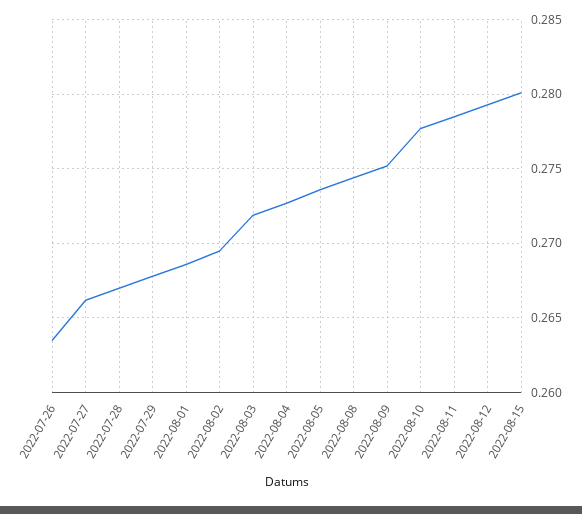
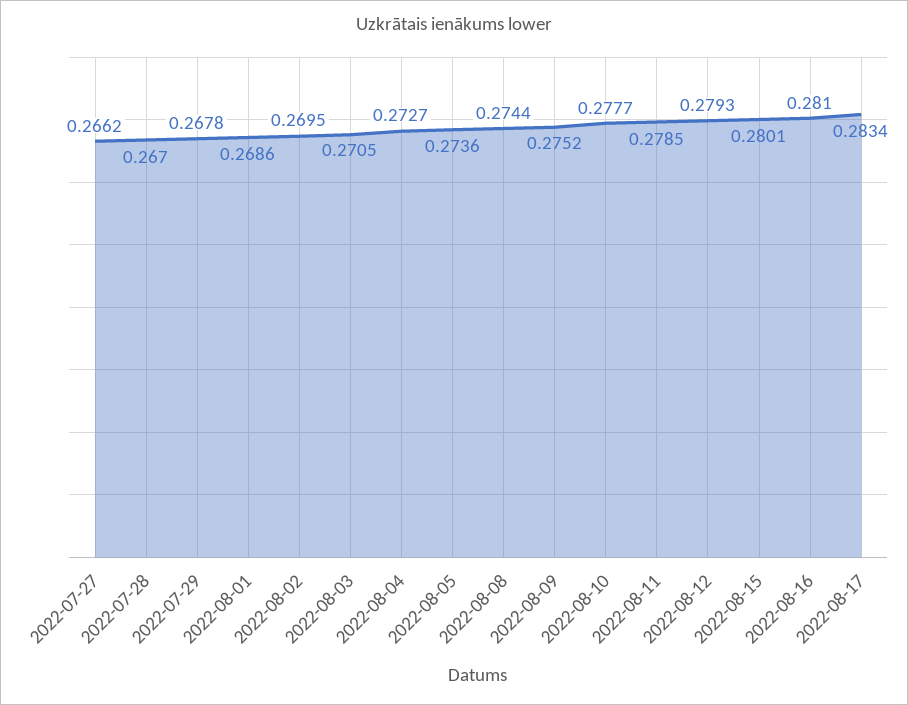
2022-07-26: 0.2635 -> none
2022-08-03: 0.272 -> 0.2705
2022-08-16: none -> 0.281
2022-08-17: none -> 0.2834

